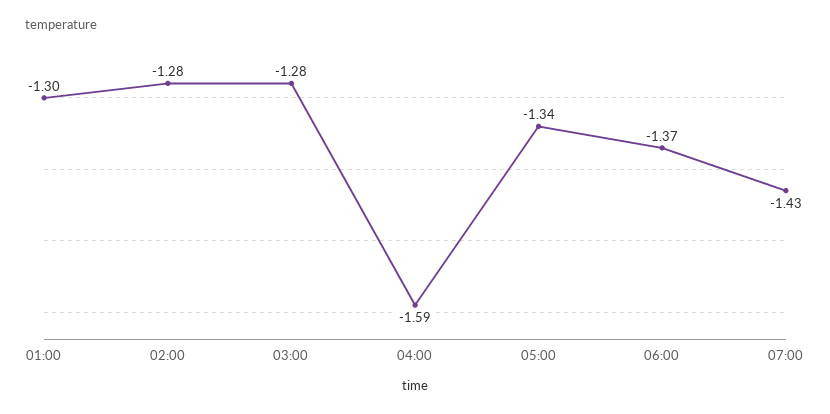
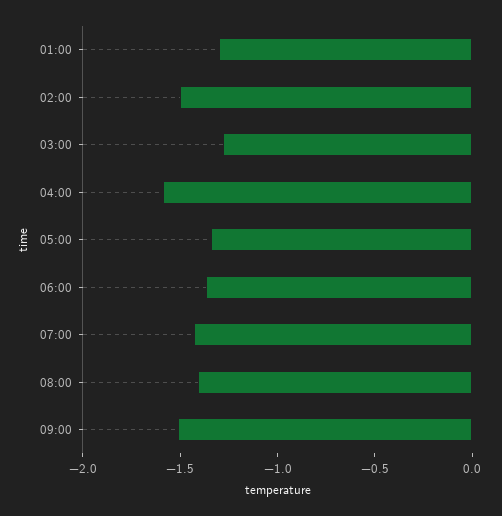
02:00: -1.28 -> -1.5
08:00: none -> -1.4
09:00: none -> -1.5

